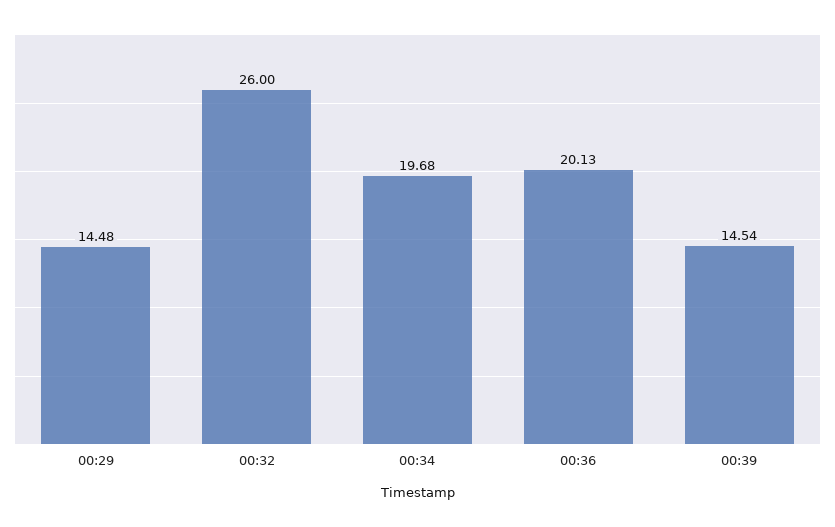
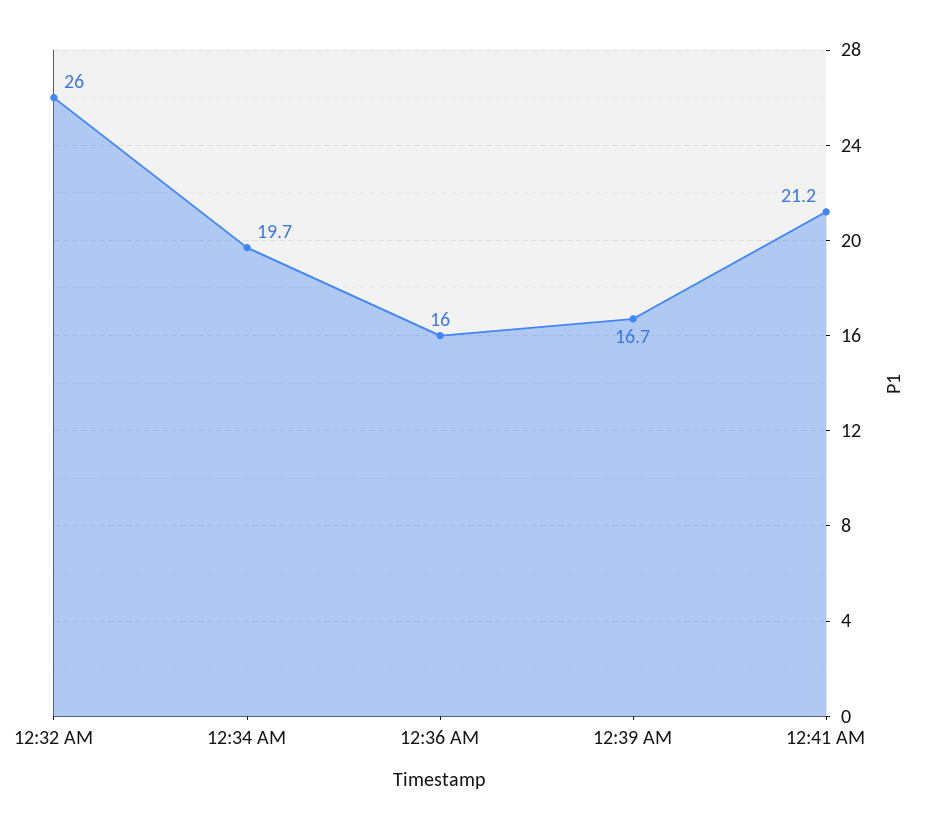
00:29: 14.48 -> none
00:36: 20.13 -> 16
00:39: 14.54 -> 16.7
12:41 AM: none -> 21.2

